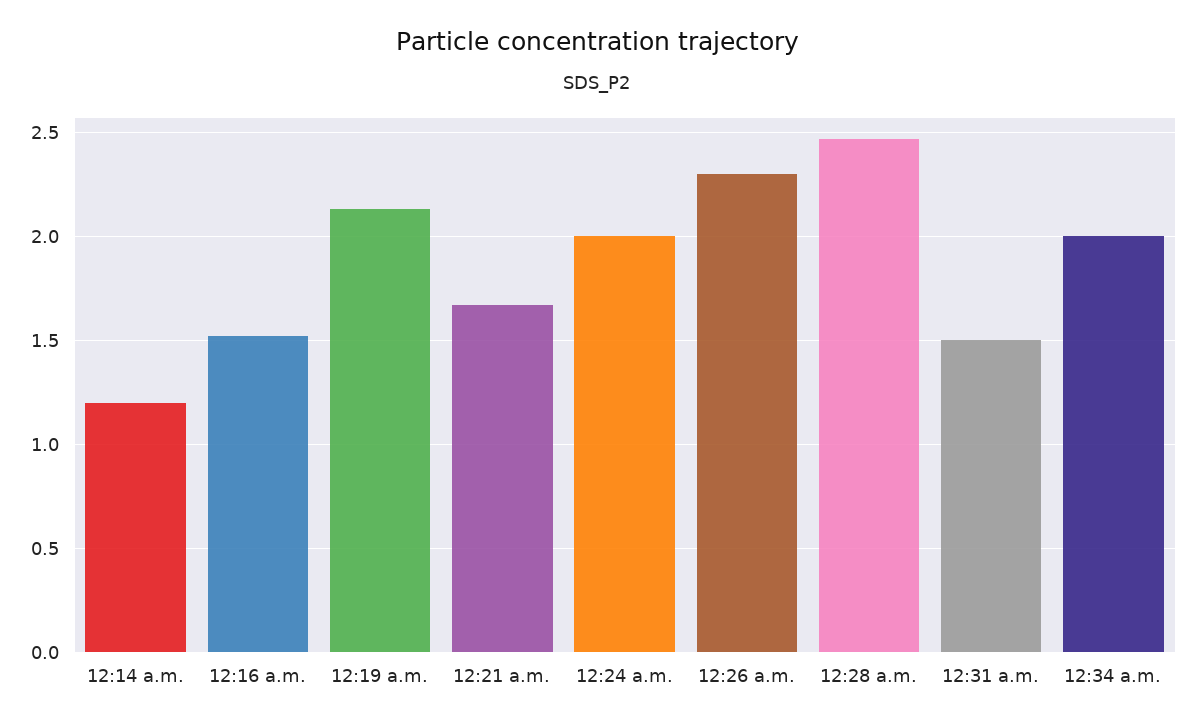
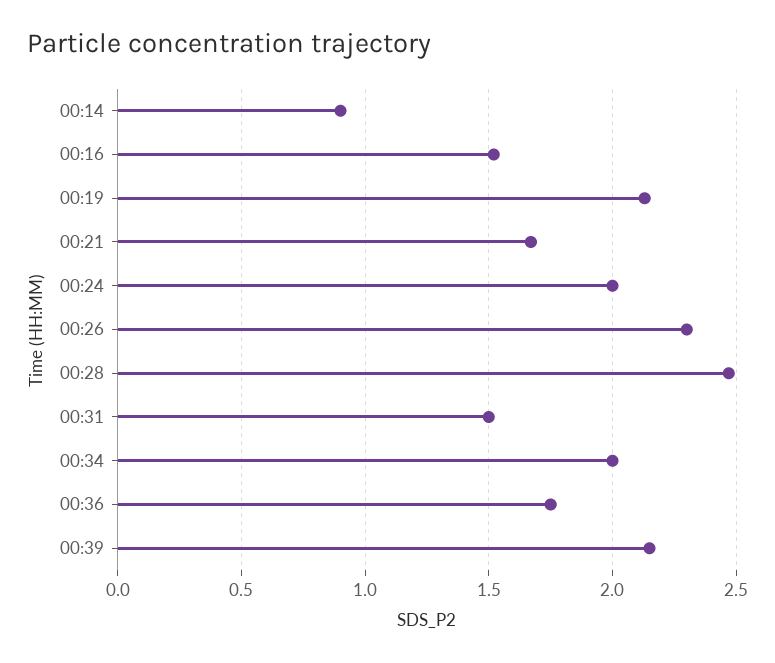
12:14 a.m.: 1.2 -> 0.9
00:36: none -> 1.75
00:39: none -> 2.15

